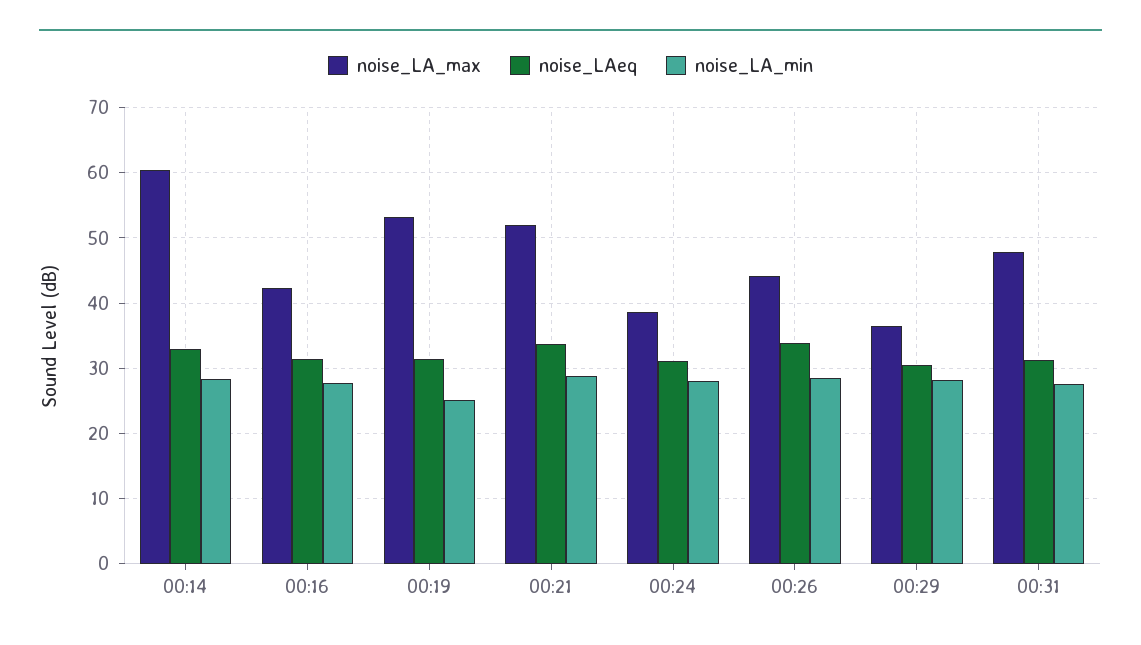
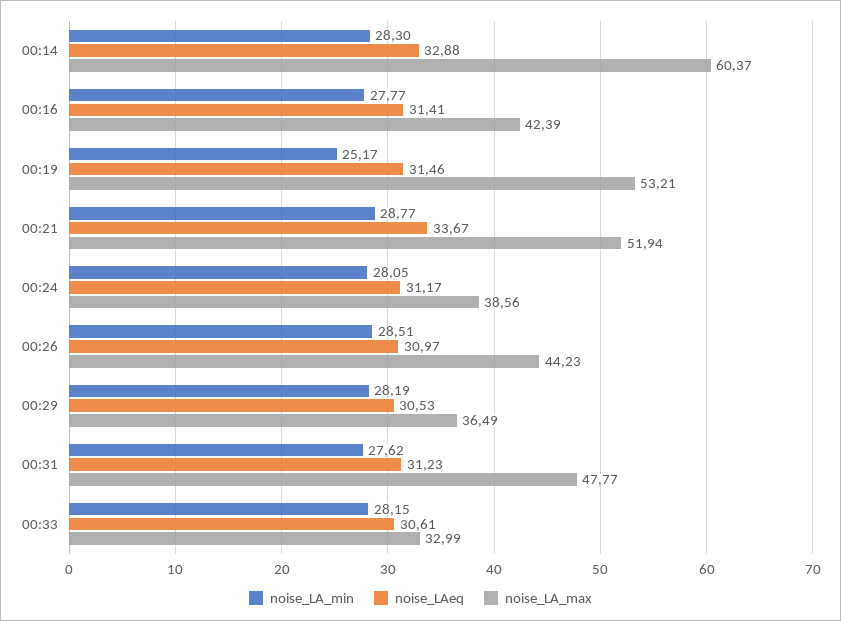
noise_LAeq, 00:26: 34 -> 30.97
noise_LA_min, 00:33: none -> 28.15
noise_LAeq, 00:33: none -> 30.61
noise_LA_max, 00:33: none -> 32.99

